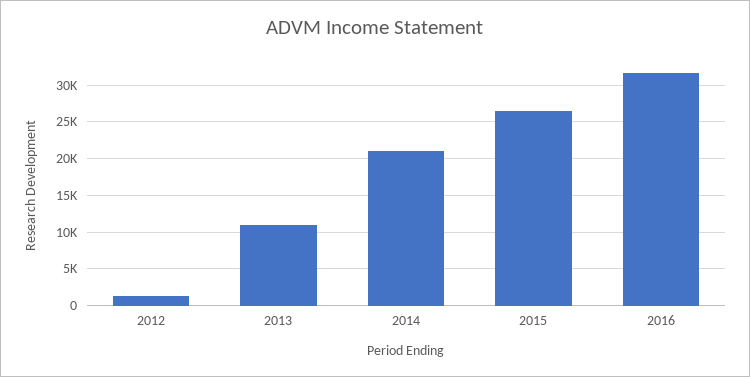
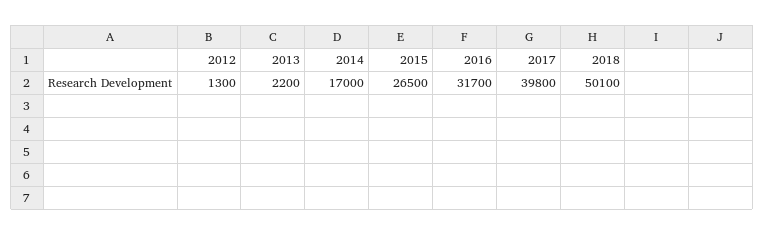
2013: 11000 -> 2200
2014: 21000 -> 17000
2017: none -> 39800
2018: none -> 50100

